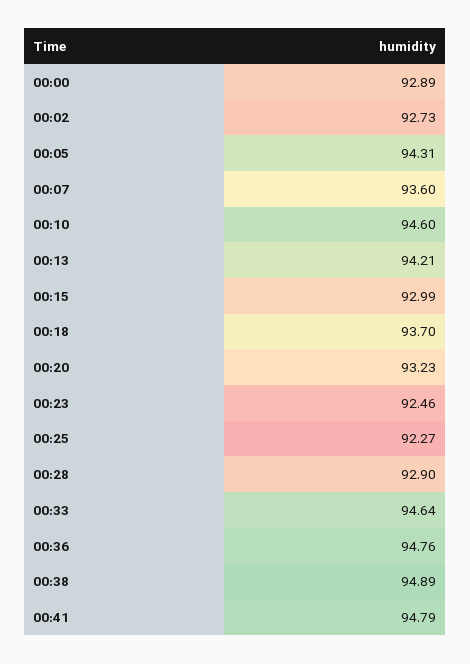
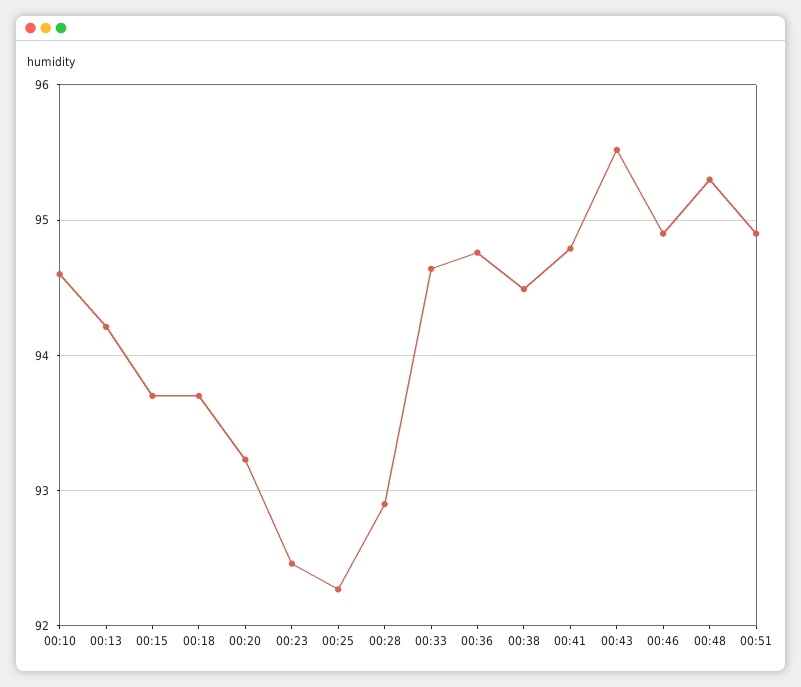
00:00: 92.89 -> none
00:02: 92.73 -> none
00:05: 94.31 -> none
00:07: 93.6 -> none
00:15: 92.99 -> 93.7
00:38: 94.89 -> 94.5
00:43: none -> 95.5
00:46: none -> 94.9
00:48: none -> 95.3
00:51: none -> 94.9

